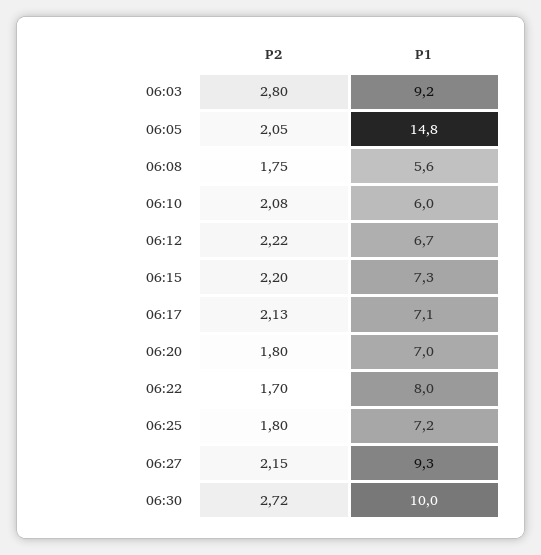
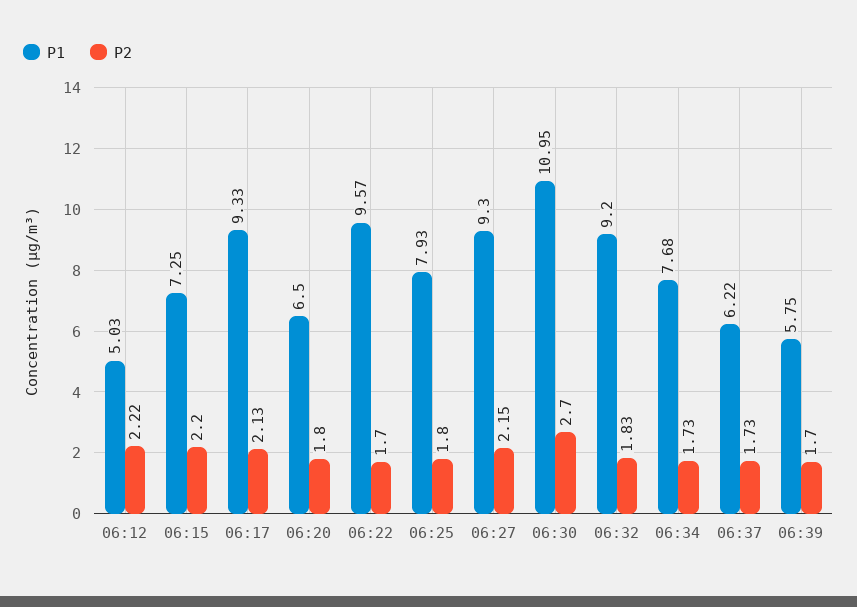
P2, 06:03: 2.8 -> none
P1, 06:03: 9.2 -> none
P2, 06:05: 2.05 -> none
P1, 06:05: 14.8 -> none
P2, 06:08: 1.75 -> none
P1, 06:08: 5.6 -> none
P2, 06:10: 2.08 -> none
P1, 06:10: 6 -> none
P1, 06:12: 6.7 -> 5.03
P1, 06:17: 7.1 -> 9.33
P1, 06:20: 7 -> 6.5
P1, 06:22: 8 -> 9.57
P1, 06:25: 7.2 -> 7.93
P2, 06:30: 2.72 -> 2.7
P1, 06:30: 10 -> 10.95
P1, 06:32: none -> 9.2
P2, 06:32: none -> 1.83
P1, 06:34: none -> 7.68
P2, 06:34: none -> 1.73
P1, 06:37: none -> 6.22
P2, 06:37: none -> 1.73
P1, 06:39: none -> 5.75
P2, 06:39: none -> 1.7

